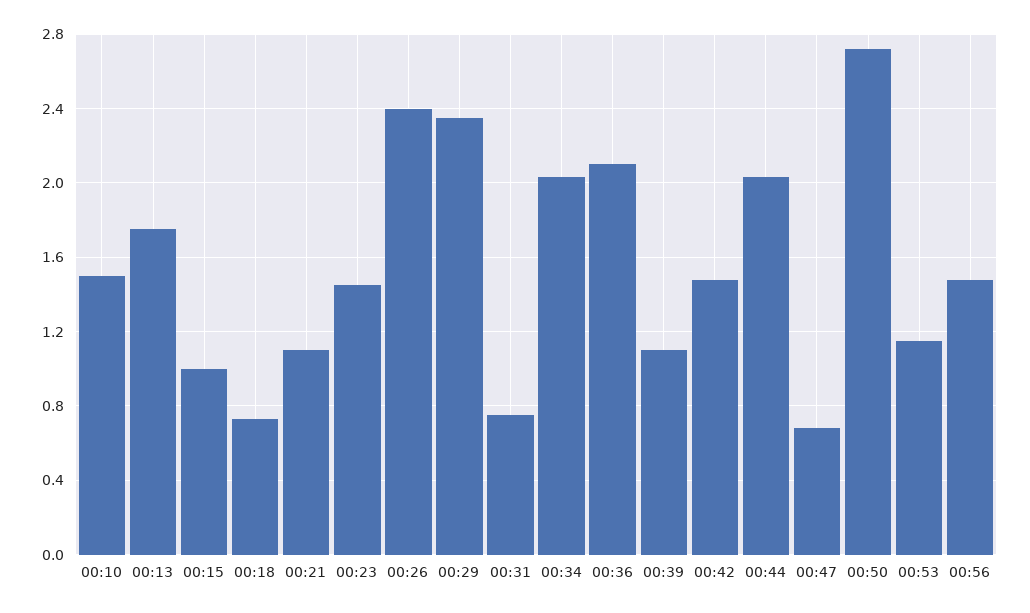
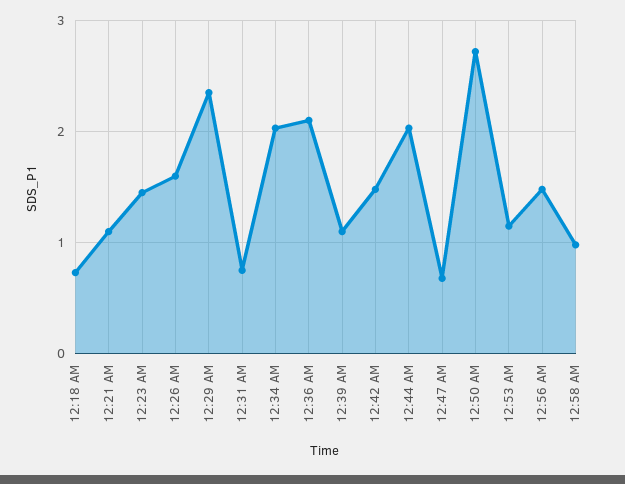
00:10: 1.5 -> none
00:13: 1.75 -> none
00:15: 1 -> none
00:26: 2.4 -> 1.6
12:58 AM: none -> 1

